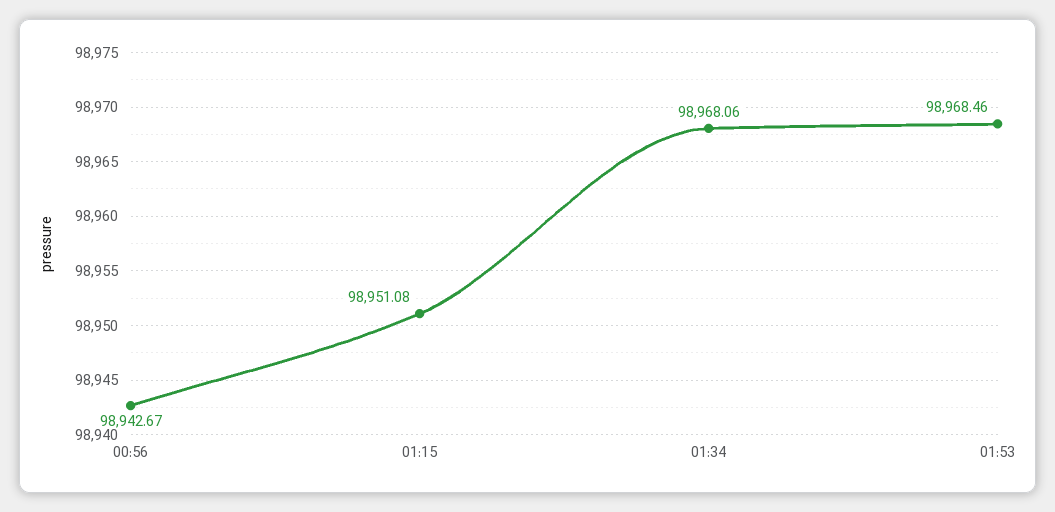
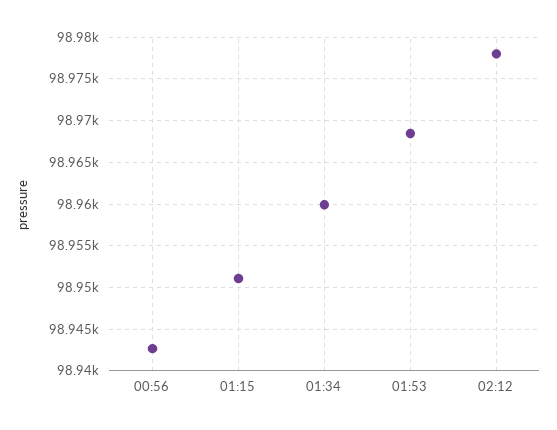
01:34: 98968.06 -> 98960
02:12: none -> 98978

